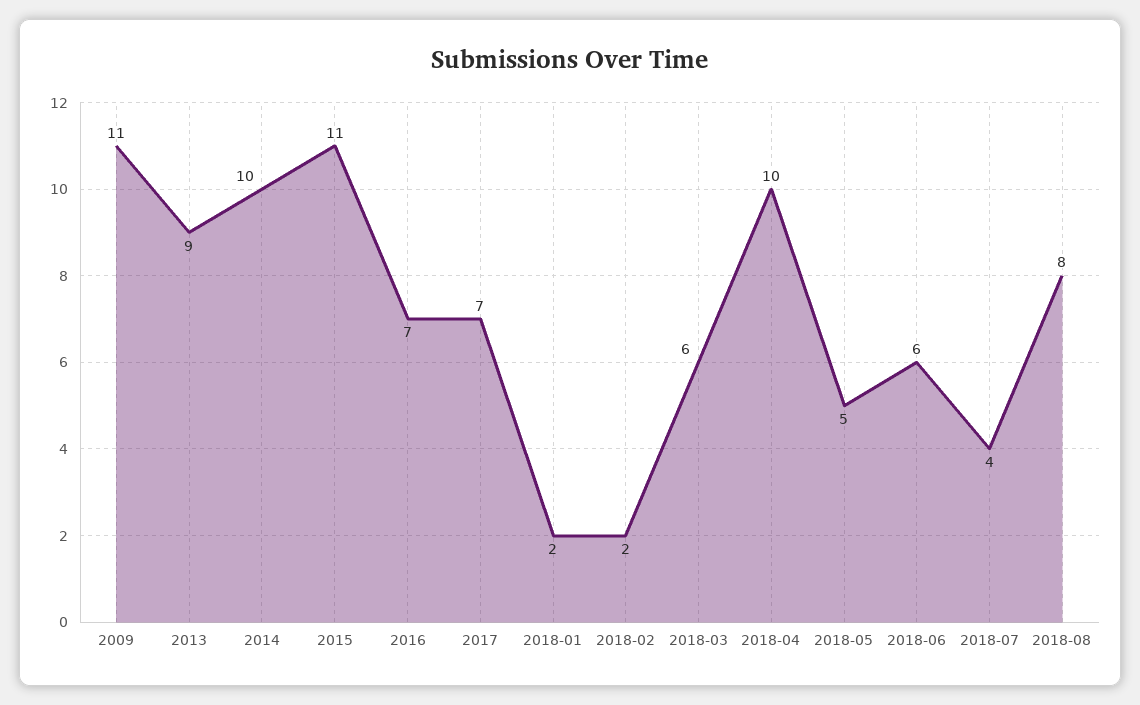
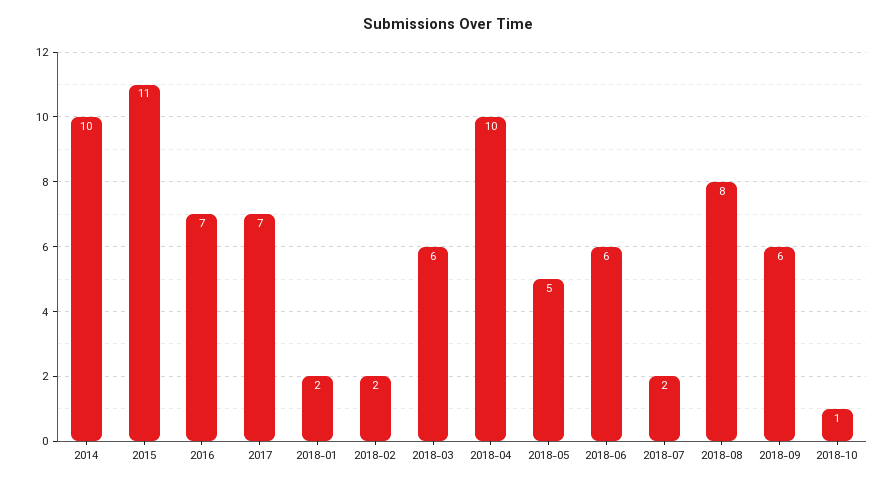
2009: 11 -> none
2013: 9 -> none
2018-07: 4 -> 2
2018-09: none -> 6
2018-10: none -> 1

